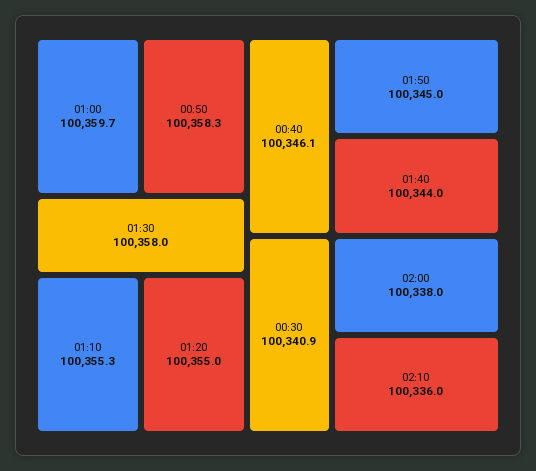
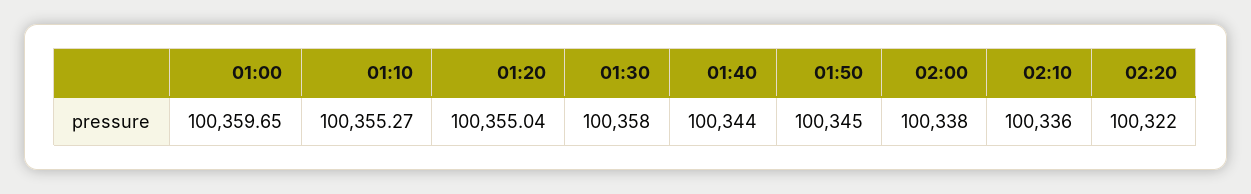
00:50: 100358.3 -> none
00:40: 100346.1 -> none
00:30: 100340.9 -> none
02:20: none -> 100322

